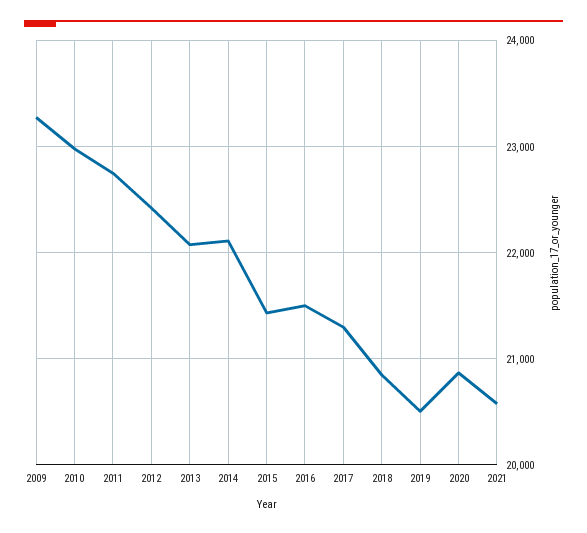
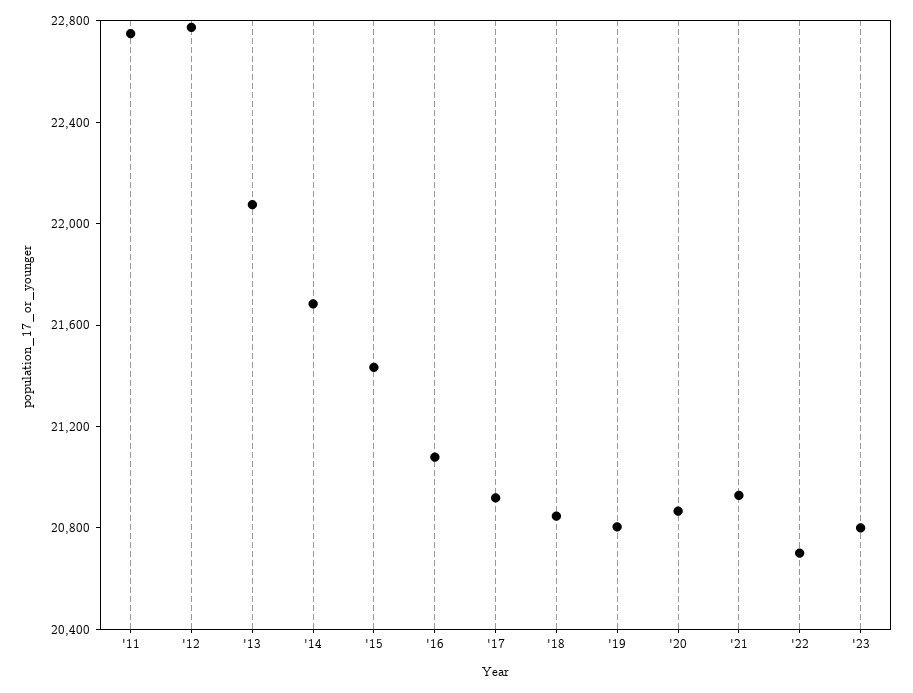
2009: 23300 -> none
2010: 23000 -> none
2012: 22400 -> 22800
2014: 22100 -> 21700
2016: 21500 -> 21100
2017: 21300 -> 20900
2019: 20500 -> 20800
2021: 20600 -> 20900
'22: none -> 20700
'23: none -> 20800

